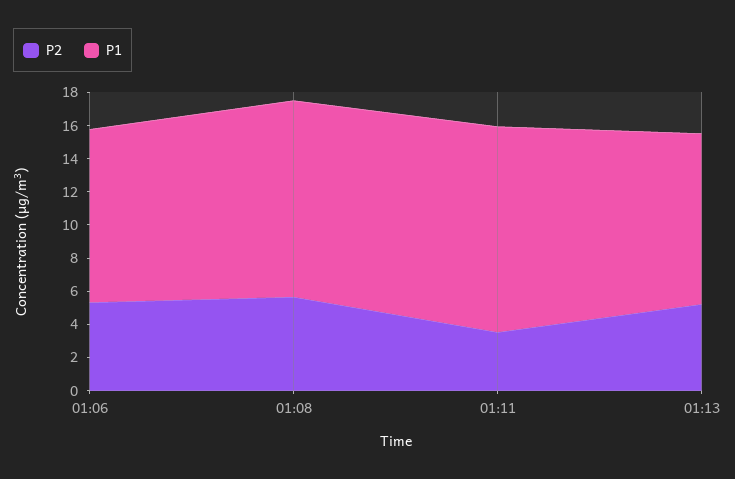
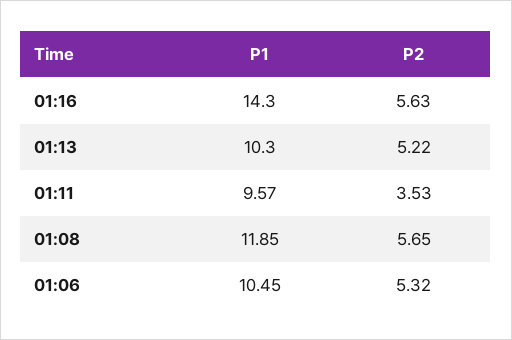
P1, 01:11: 12.5 -> 9.57
P1, 01:16: none -> 14.3
P2, 01:16: none -> 5.63

